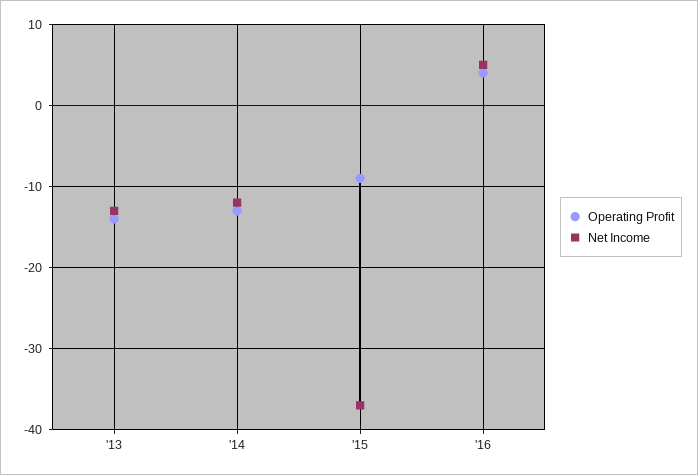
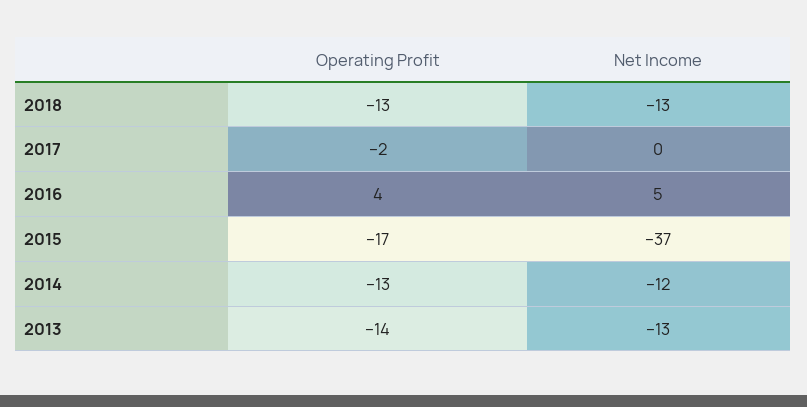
Operating Profit, '15: -9 -> -17
Operating Profit, 2018: none -> -13
Net Income, 2018: none -> -13
Operating Profit, 2017: none -> -2
Net Income, 2017: none -> 0

